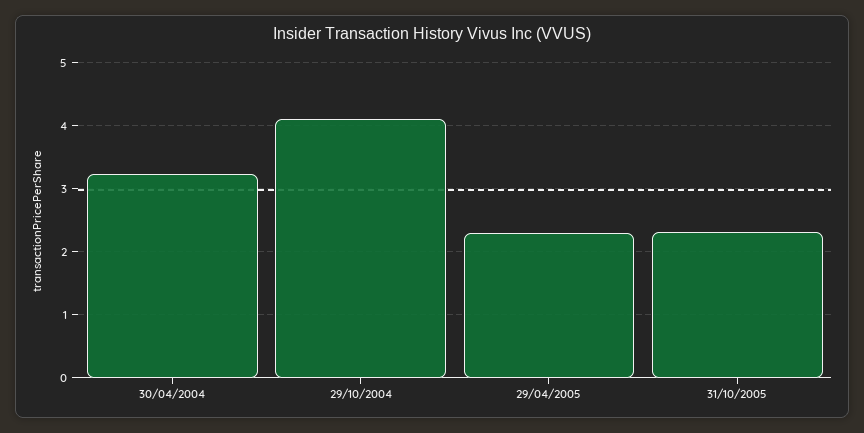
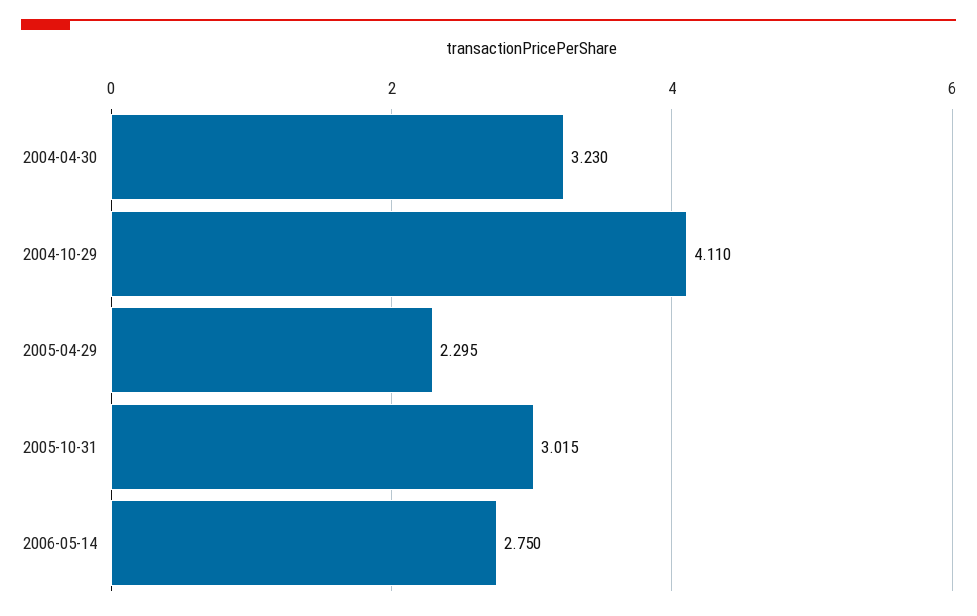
31/10/2005: 2.3 -> 3.015
2006-05-14: none -> 2.75

